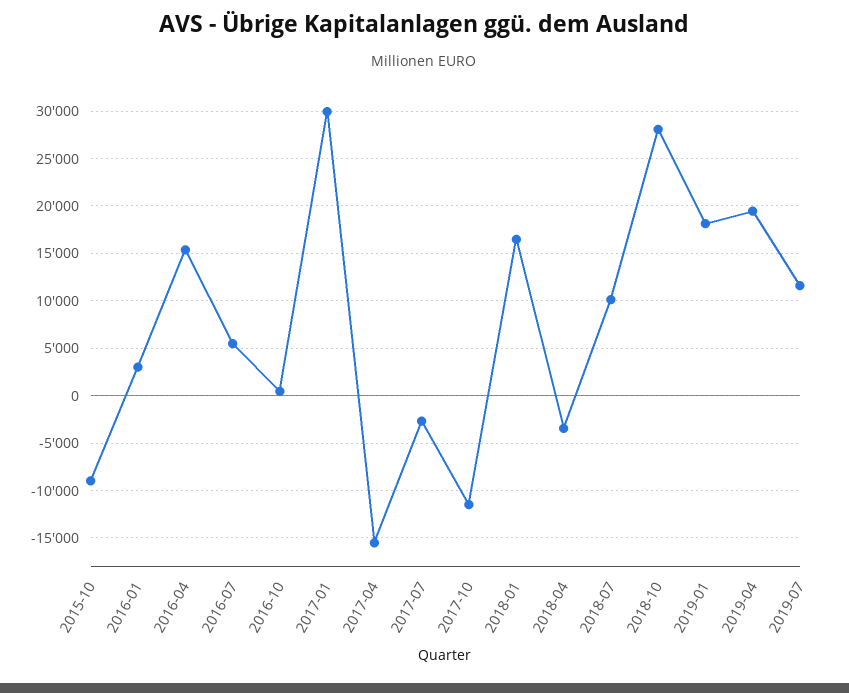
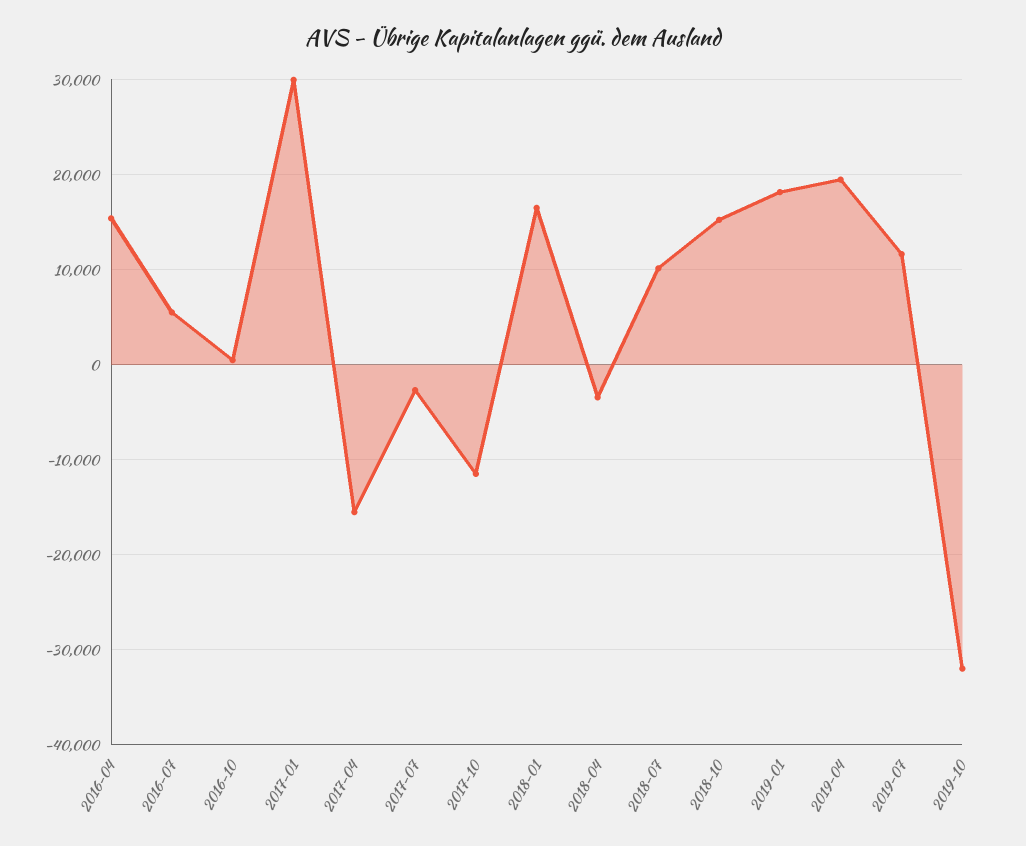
2015-10: -9000 -> none
2016-01: 3000 -> none
2018-10: 28000 -> 15000
2019-10: none -> -32000

